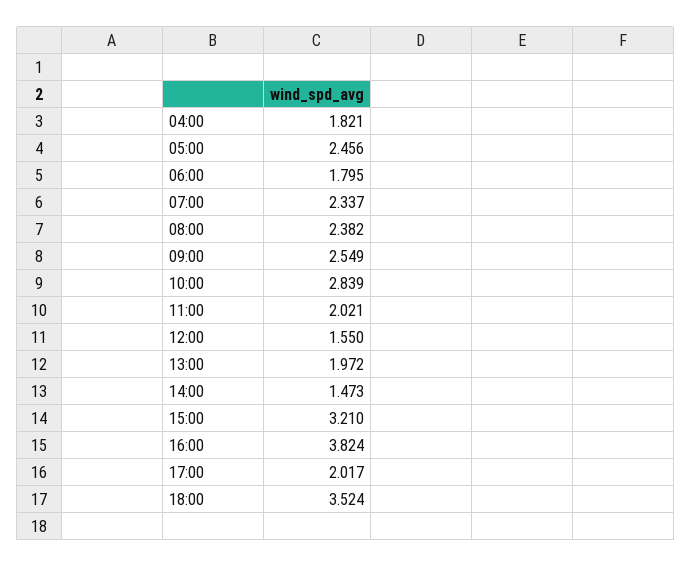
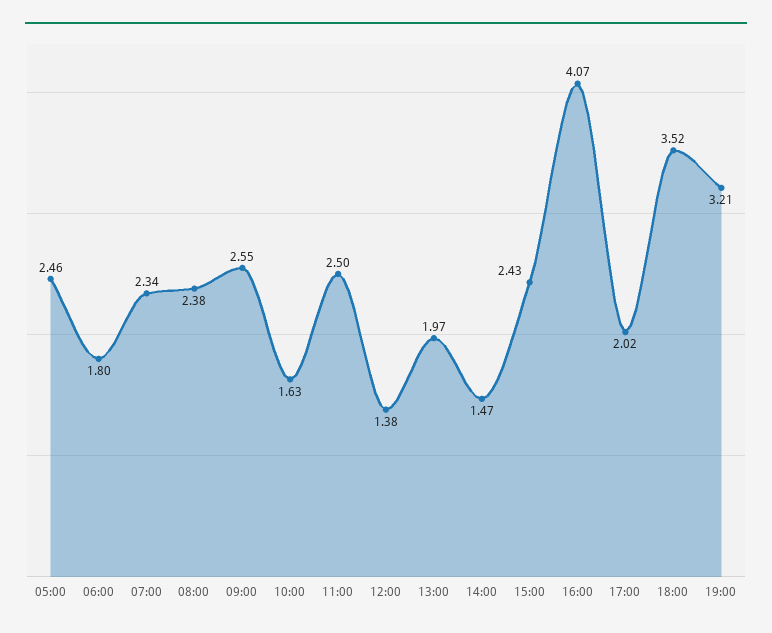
04:00: 1.821 -> none
10:00: 2.839 -> 1.63
11:00: 2.021 -> 2.5
12:00: 1.55 -> 1.38
15:00: 3.21 -> 2.43
16:00: 3.824 -> 4.07
19:00: none -> 3.21

